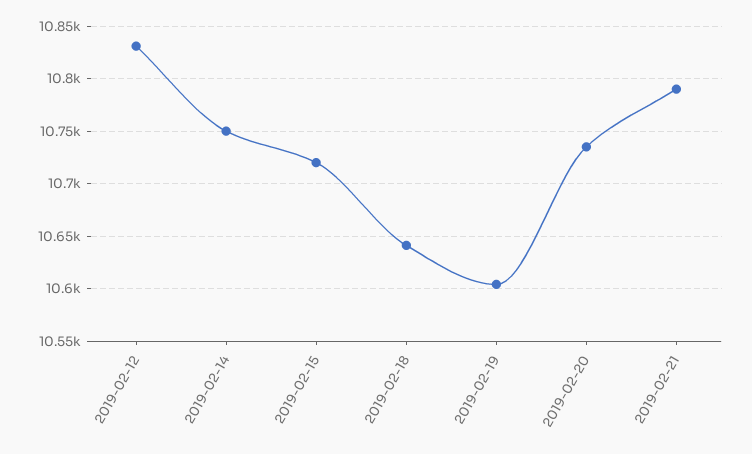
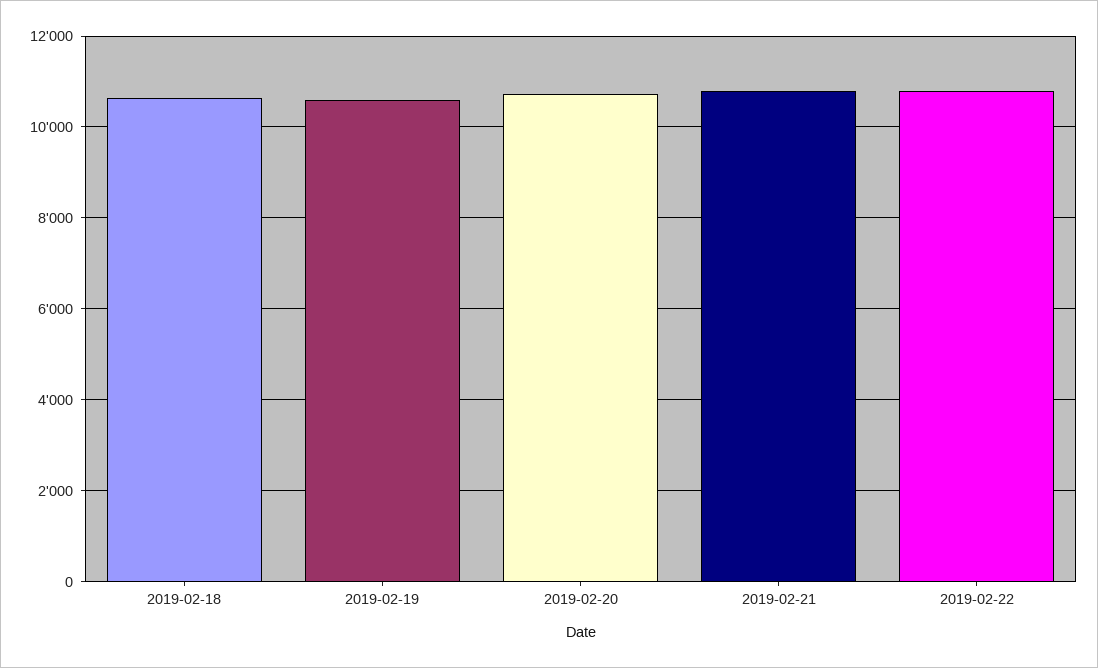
2019-02-12: 10830 -> none
2019-02-14: 10750 -> none
2019-02-15: 10720 -> none
2019-02-22: none -> 10800

